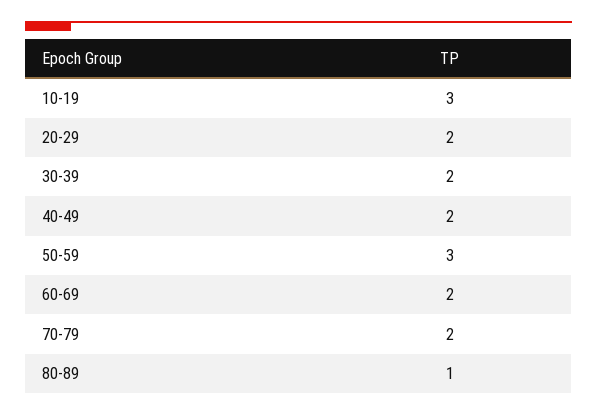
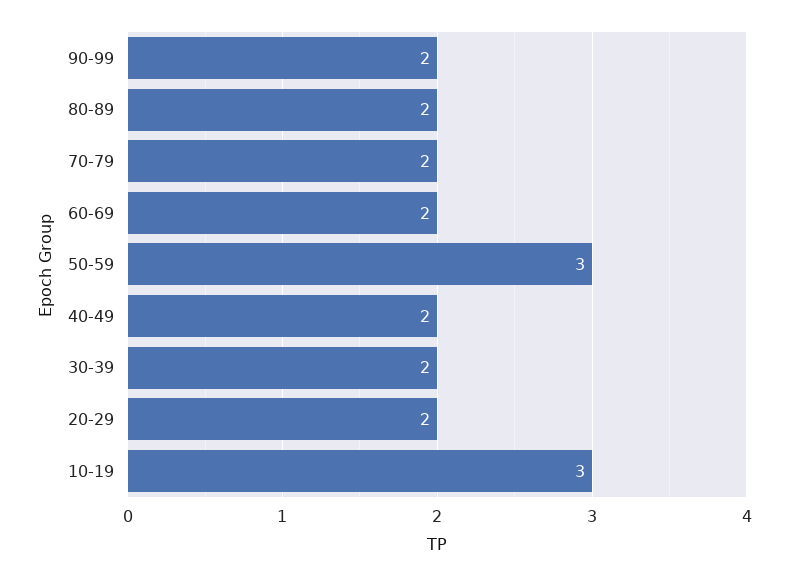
80-89: 1 -> 2
90-99: none -> 2

